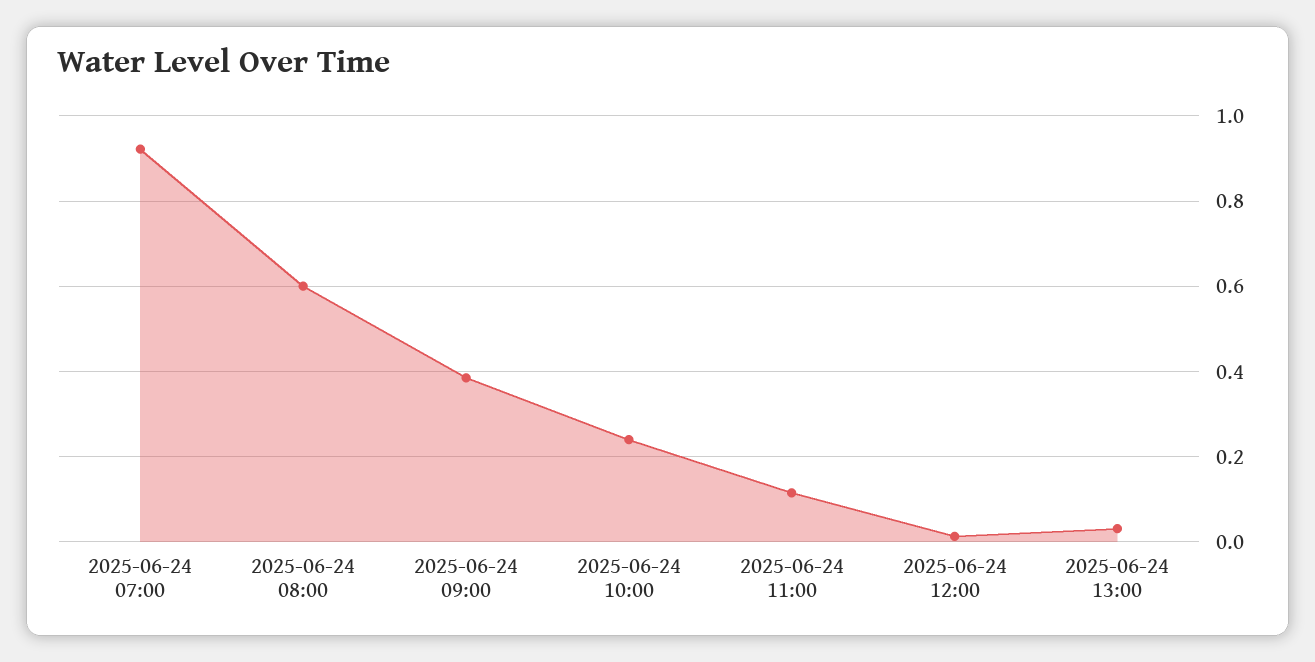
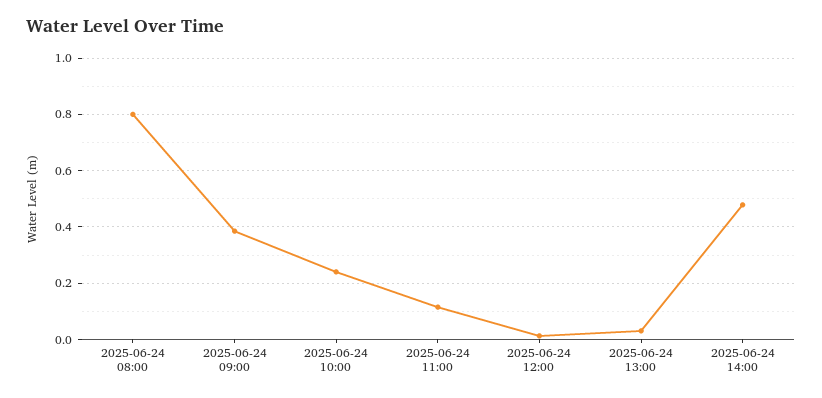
2025-06-24 07:00: 0.92 -> none
2025-06-24 08:00: 0.6 -> 0.8
2025-06-24 14:00: none -> 0.475

